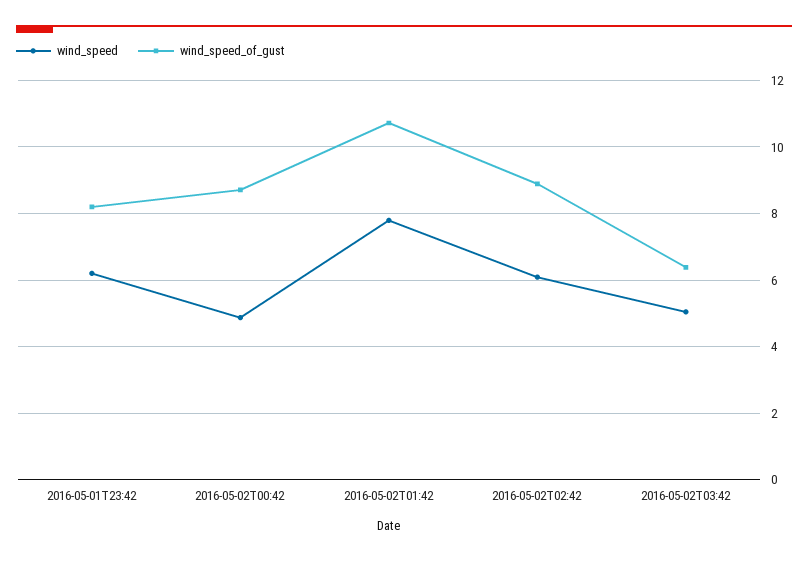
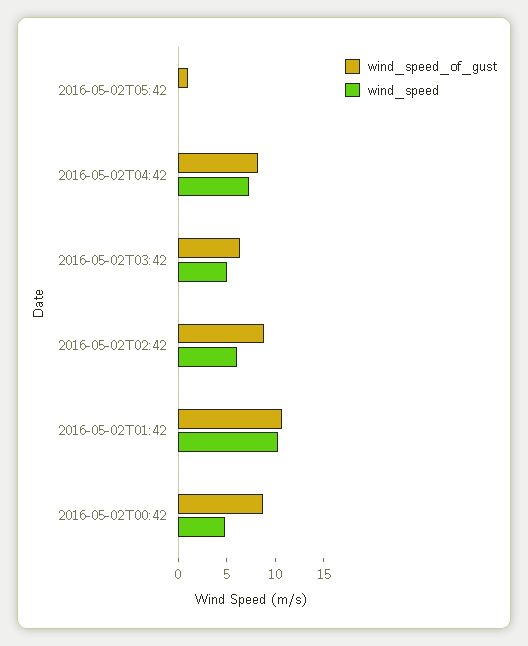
wind_speed, 2016-05-01T23:42: 6.2 -> none
wind_speed_of_gust, 2016-05-01T23:42: 8.2 -> none
wind_speed, 2016-05-02T01:42: 7.8 -> 10
wind_speed_of_gust, 2016-05-02T05:42: none -> 1
wind_speed, 2016-05-02T05:42: none -> 0
wind_speed_of_gust, 2016-05-02T04:42: none -> 8
wind_speed, 2016-05-02T04:42: none -> 7

